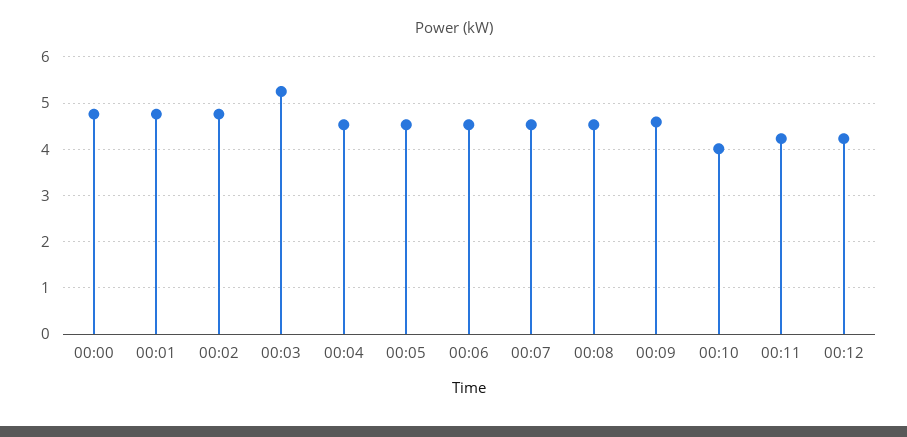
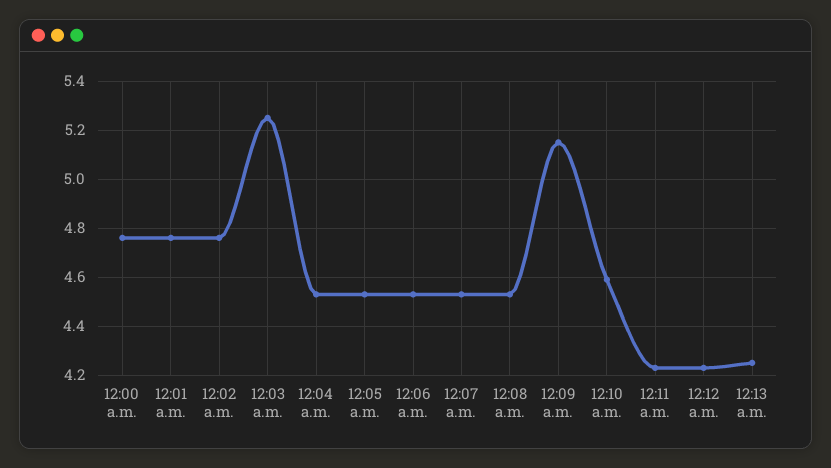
00:09: 4.6 -> 5.15
00:10: 4 -> 4.6
12:13 a.m.: none -> 4.25

